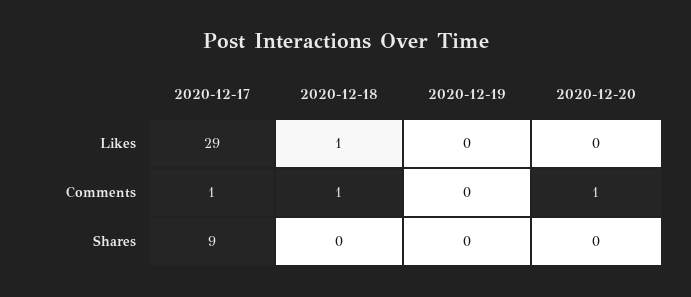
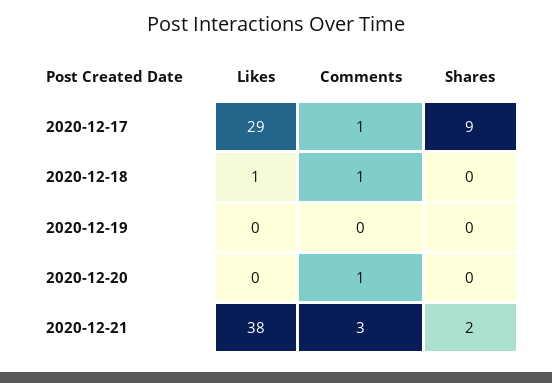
2020-12-21, Likes: none -> 38
2020-12-21, Comments: none -> 3
2020-12-21, Shares: none -> 2

